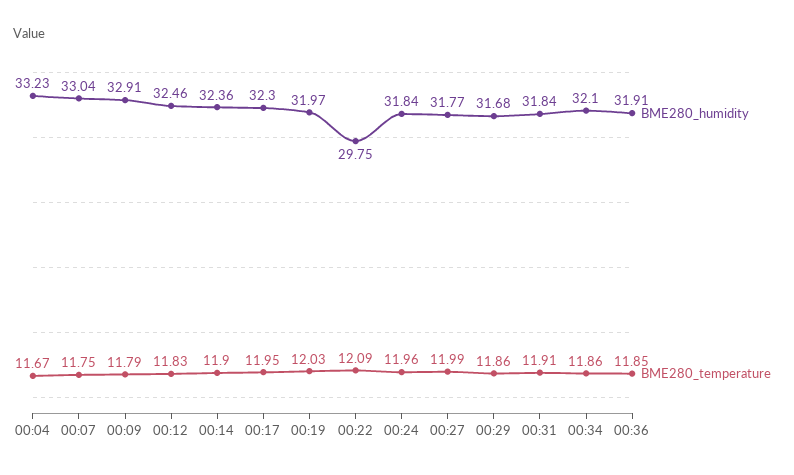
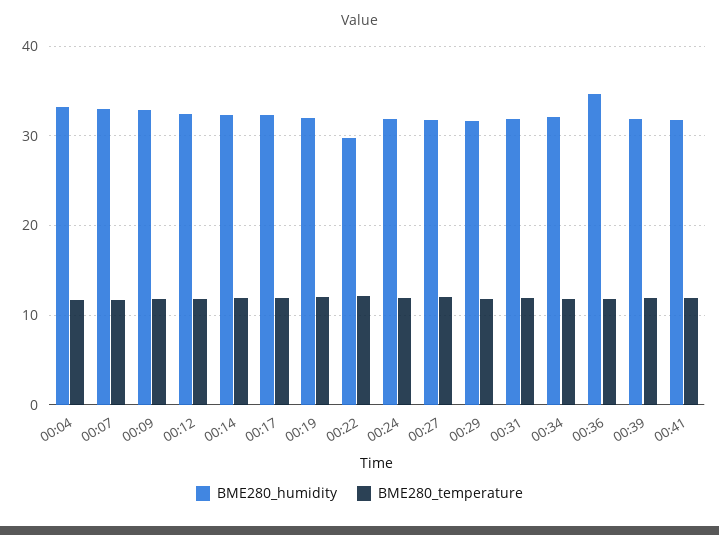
BME280_humidity, 00:36: 31.91 -> 35
BME280_humidity, 00:39: none -> 32
BME280_temperature, 00:39: none -> 12
BME280_humidity, 00:41: none -> 32
BME280_temperature, 00:41: none -> 12

